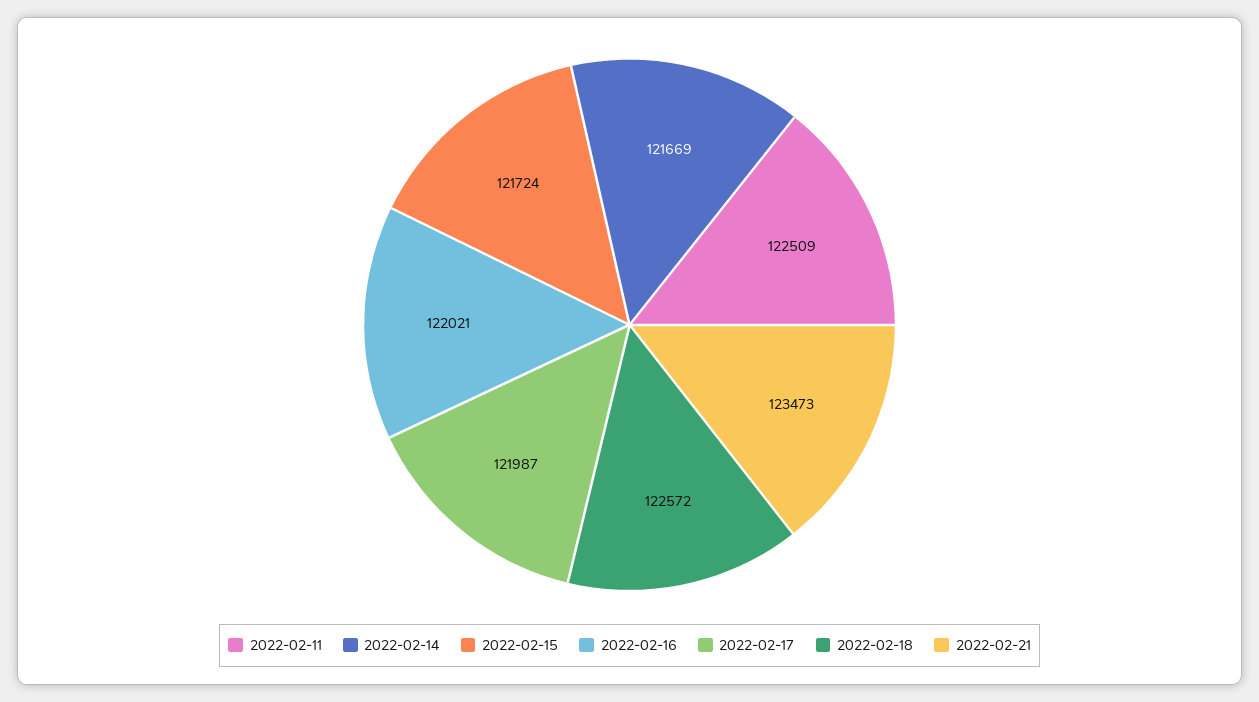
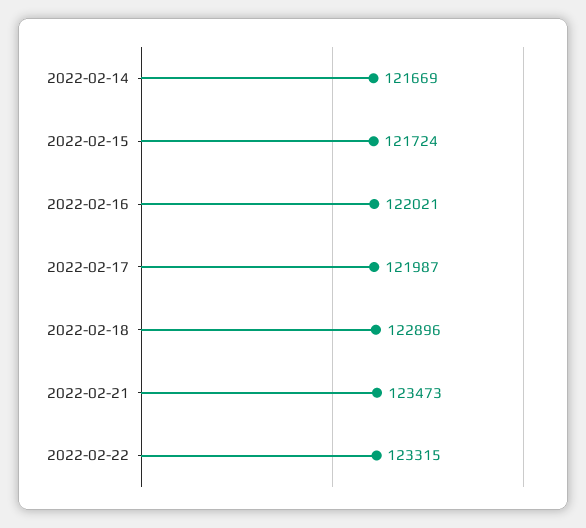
2022-02-11: 122509 -> none
2022-02-18: 122572 -> 122896
2022-02-22: none -> 123315

